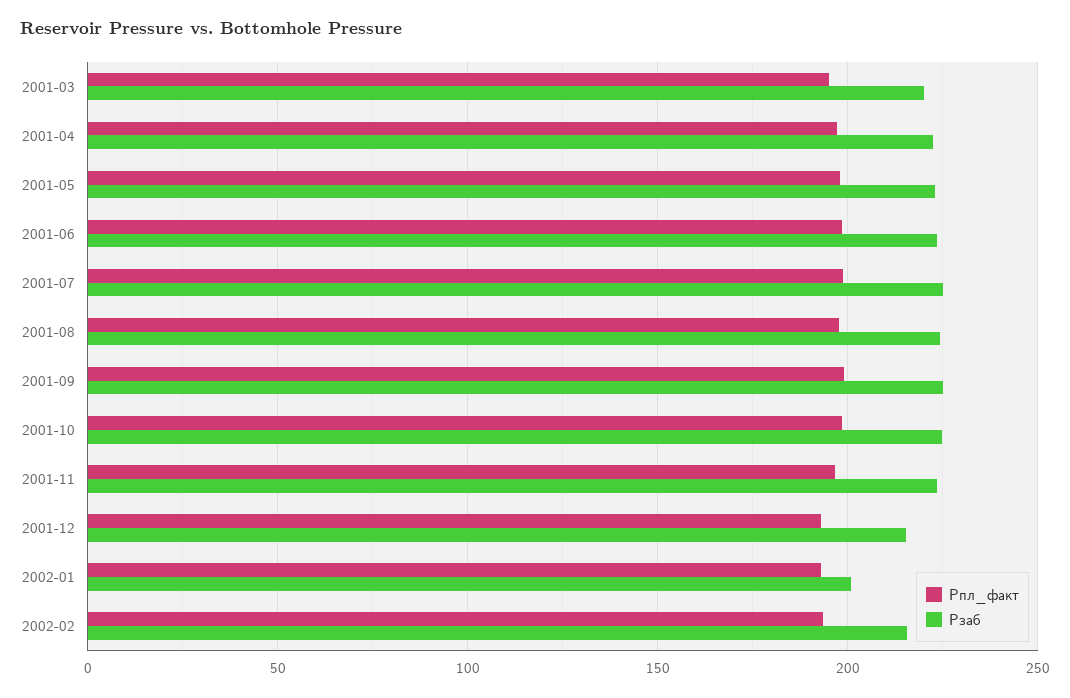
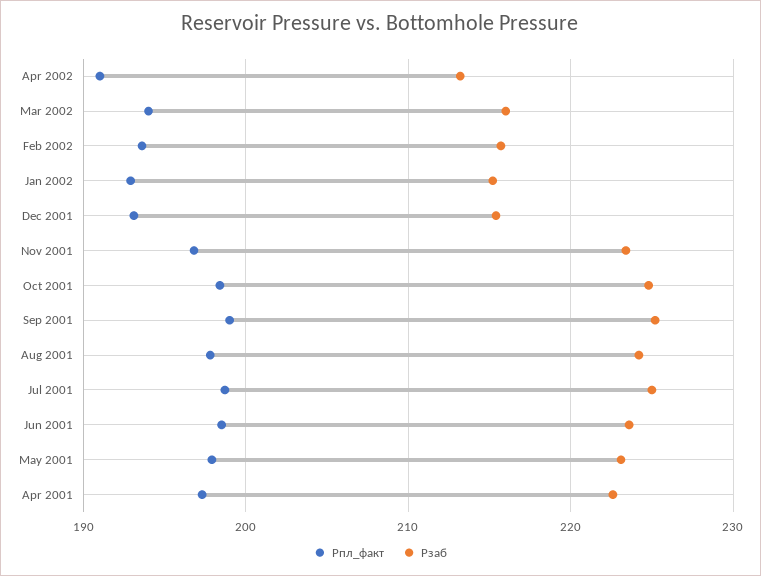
Pпл_факт, 2001-03: 195 -> none
Pзаб, 2001-03: 220 -> none
Pзаб, 2002-01: 200 -> 215
Pпл_факт, Apr 2002: none -> 191
Pзаб, Apr 2002: none -> 213
Pпл_факт, Mar 2002: none -> 194
Pзаб, Mar 2002: none -> 216

